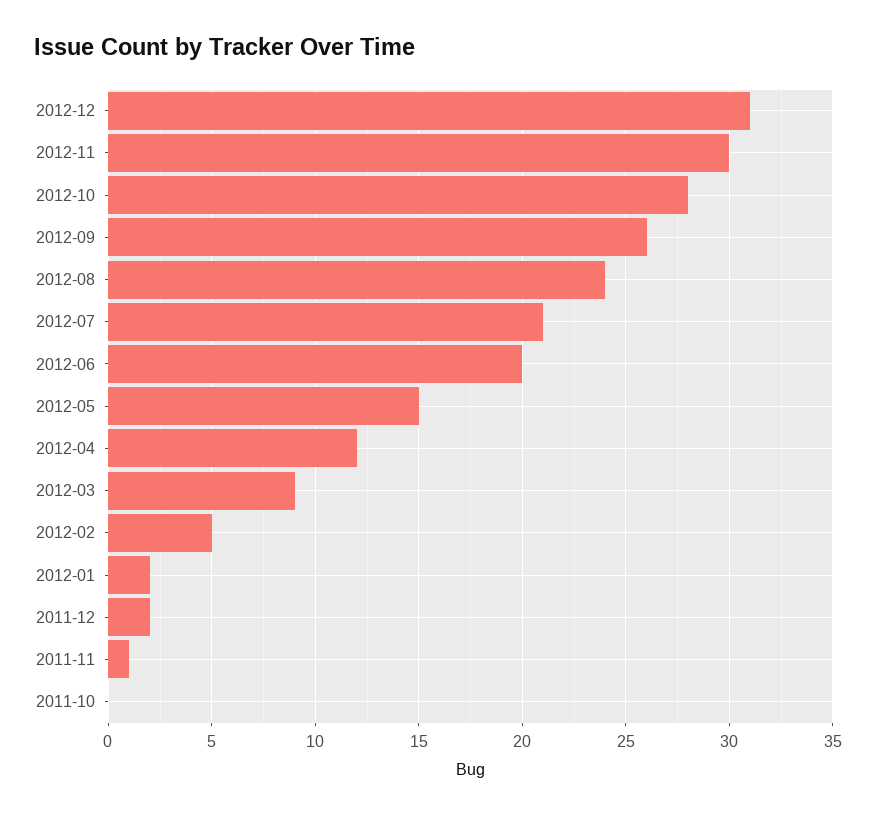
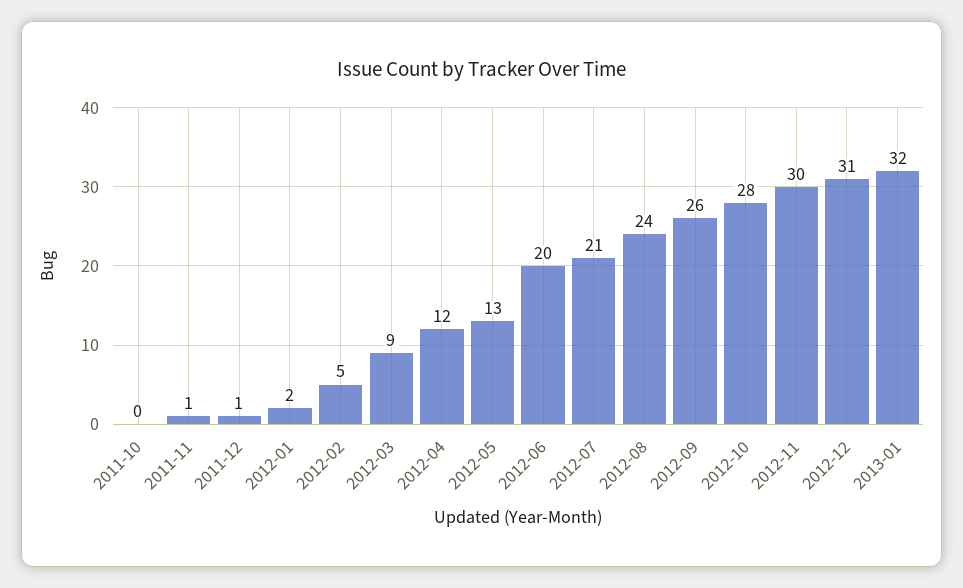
2012-05: 15 -> 13
2011-12: 2 -> 1
2013-01: none -> 32

